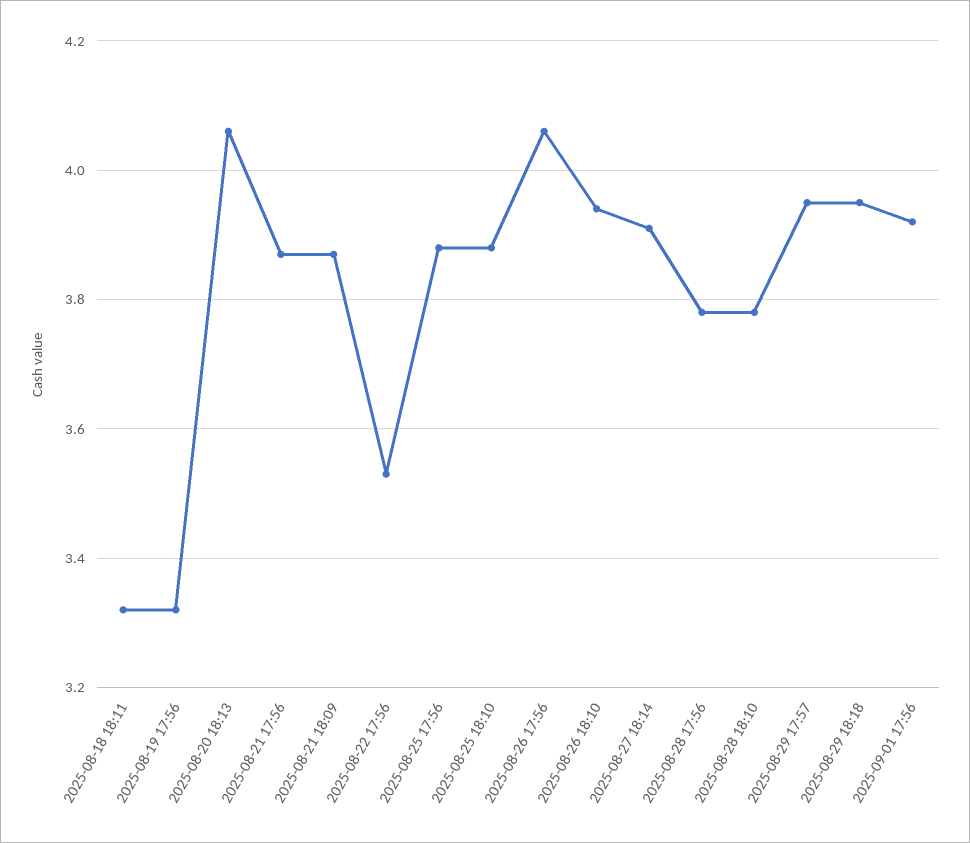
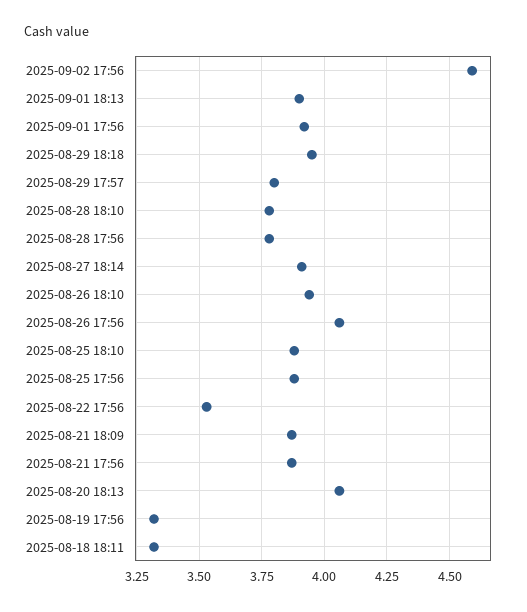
2025-08-29 17:57: 3.95 -> 3.8
2025-09-02 17:56: none -> 4.6
2025-09-01 18:13: none -> 3.9

